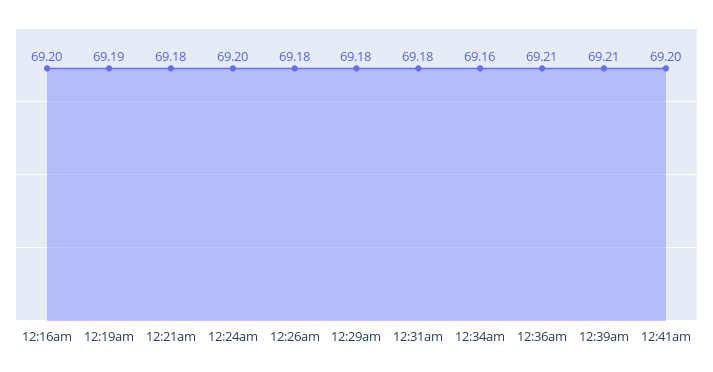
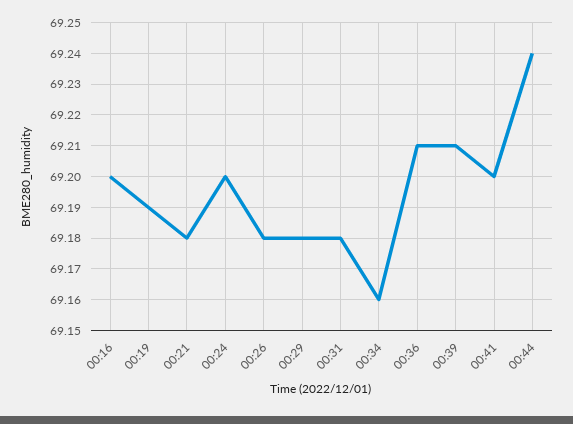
00:44: none -> 69.24

